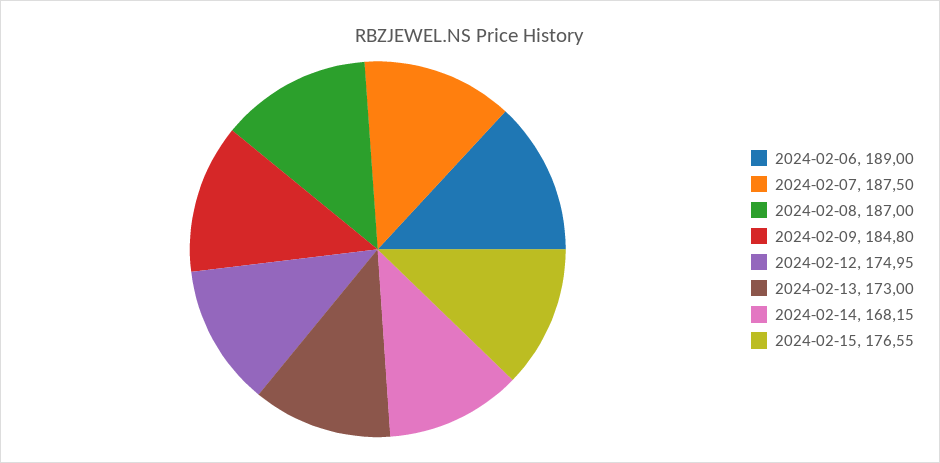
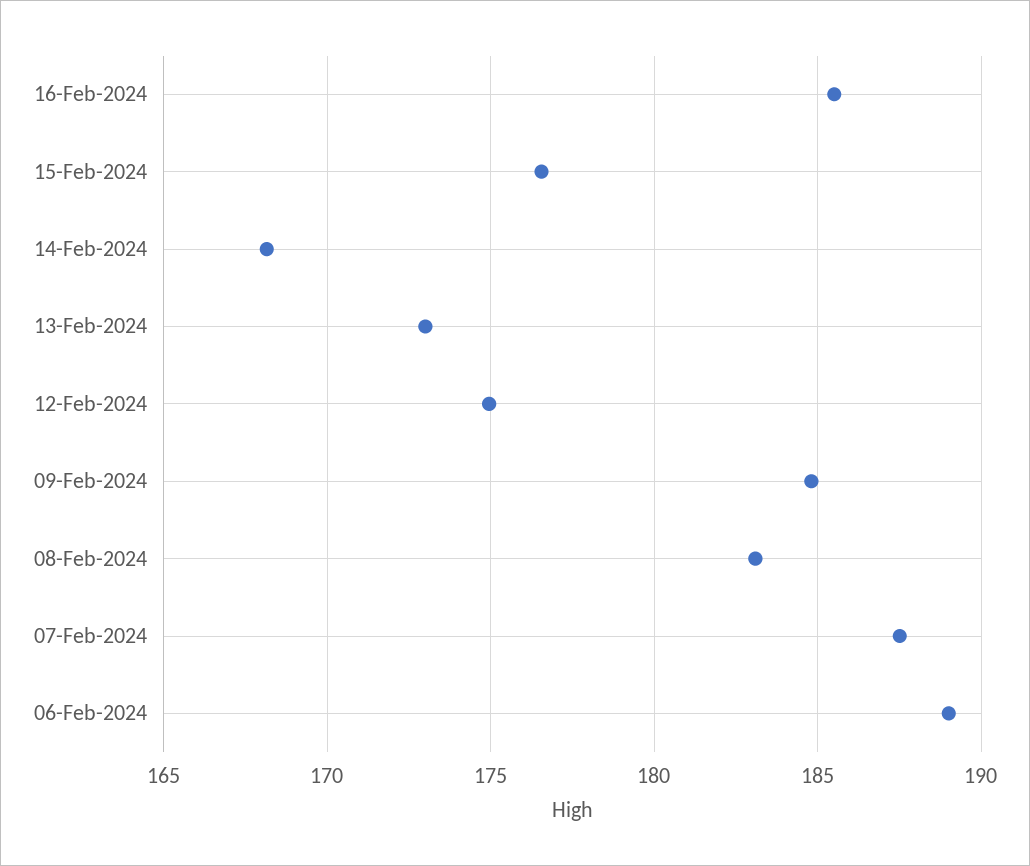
2024-02-08: 187 -> 183
16-Feb-2024: none -> 185.5

